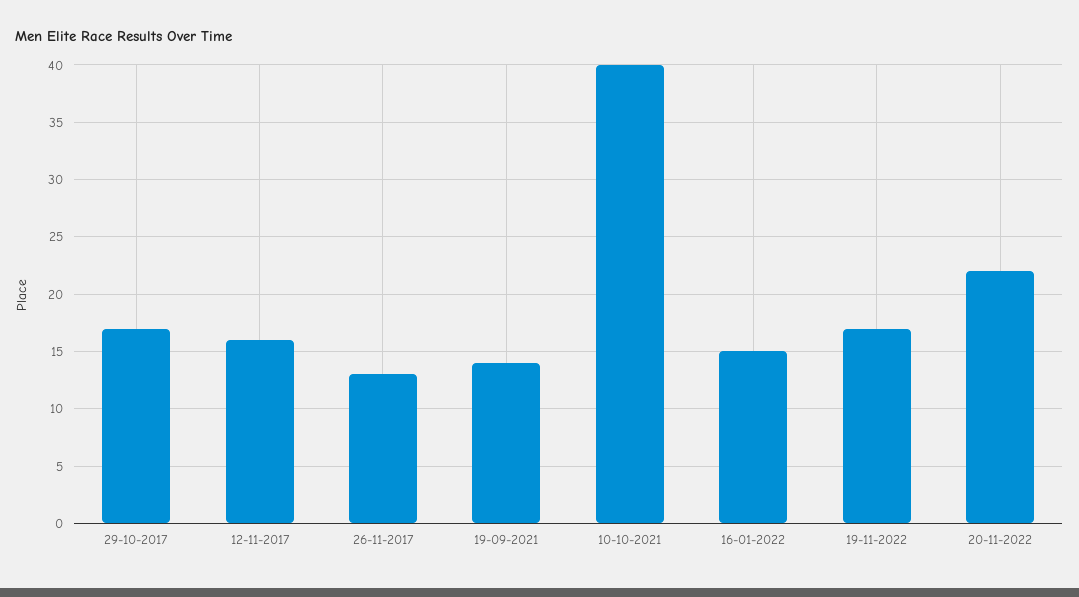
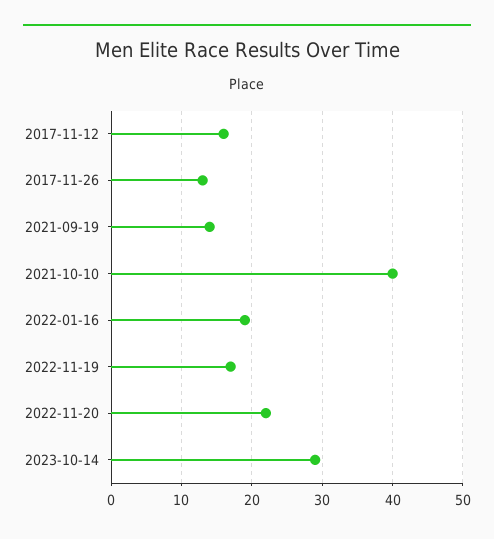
29-10-2017: 17 -> none
16-01-2022: 15 -> 19
2023-10-14: none -> 29

